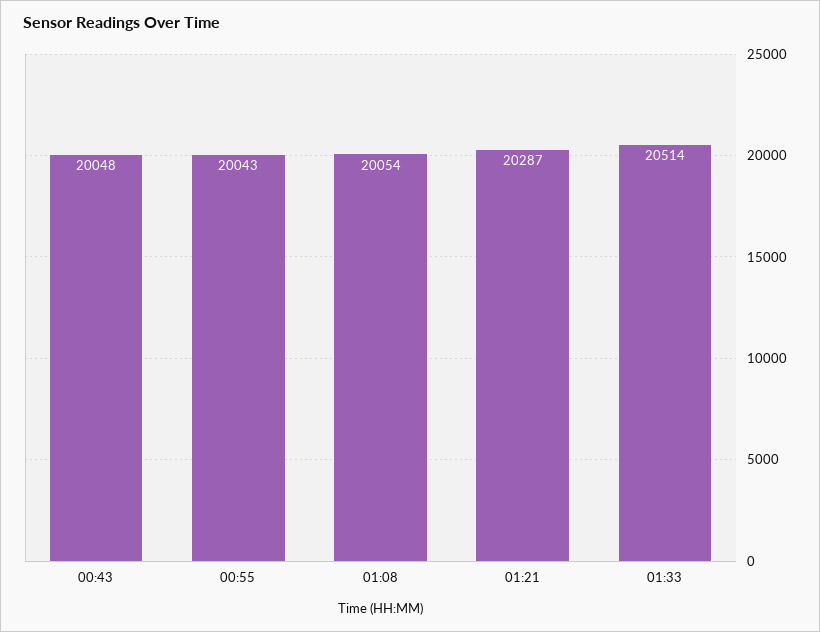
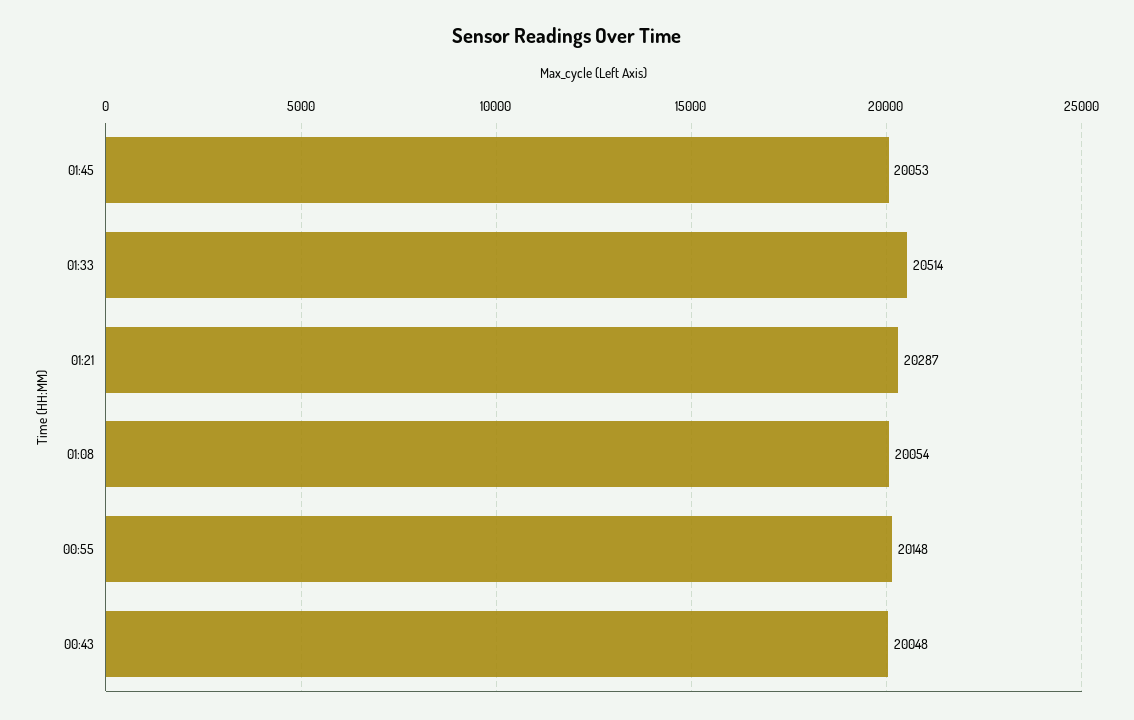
00:55: 20043 -> 20148
01:45: none -> 20053

